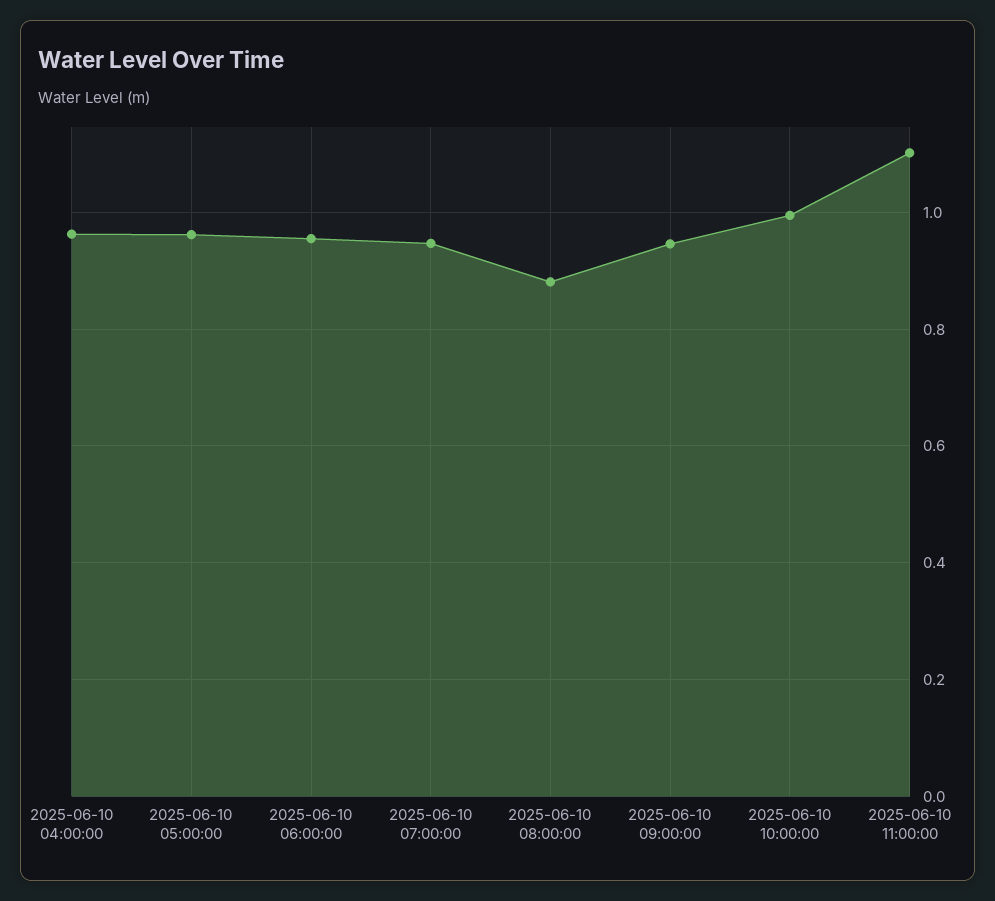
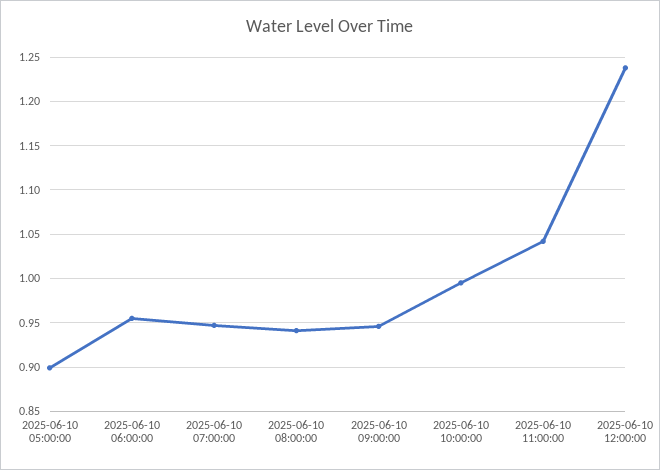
2025-06-10 04:00:00: 0.96 -> none
2025-06-10 05:00:00: 0.96 -> 0.9
2025-06-10 08:00:00: 0.88 -> 0.94
2025-06-10 11:00:00: 1.1 -> 1.04
2025-06-10 12:00:00: none -> 1.24

